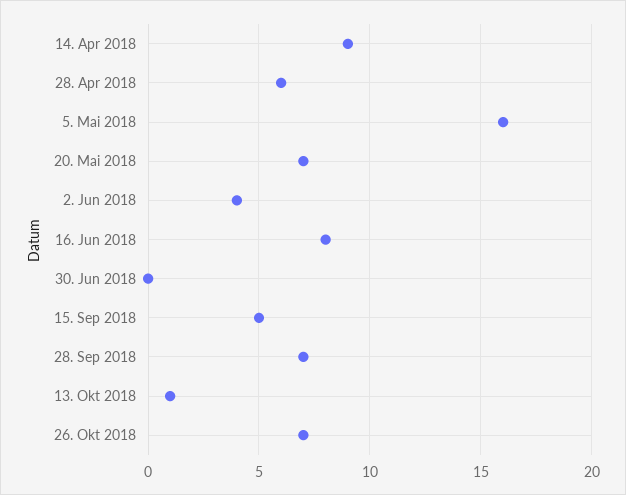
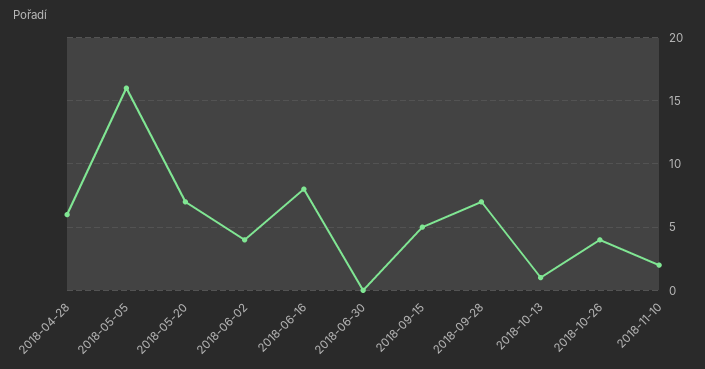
14. Apr 2018: 9 -> none
26. Okt 2018: 7 -> 4
2018-11-10: none -> 2

